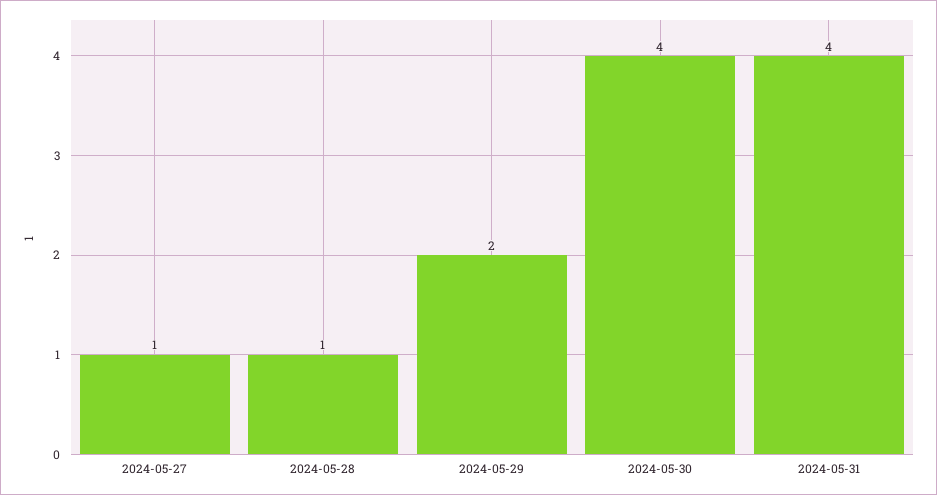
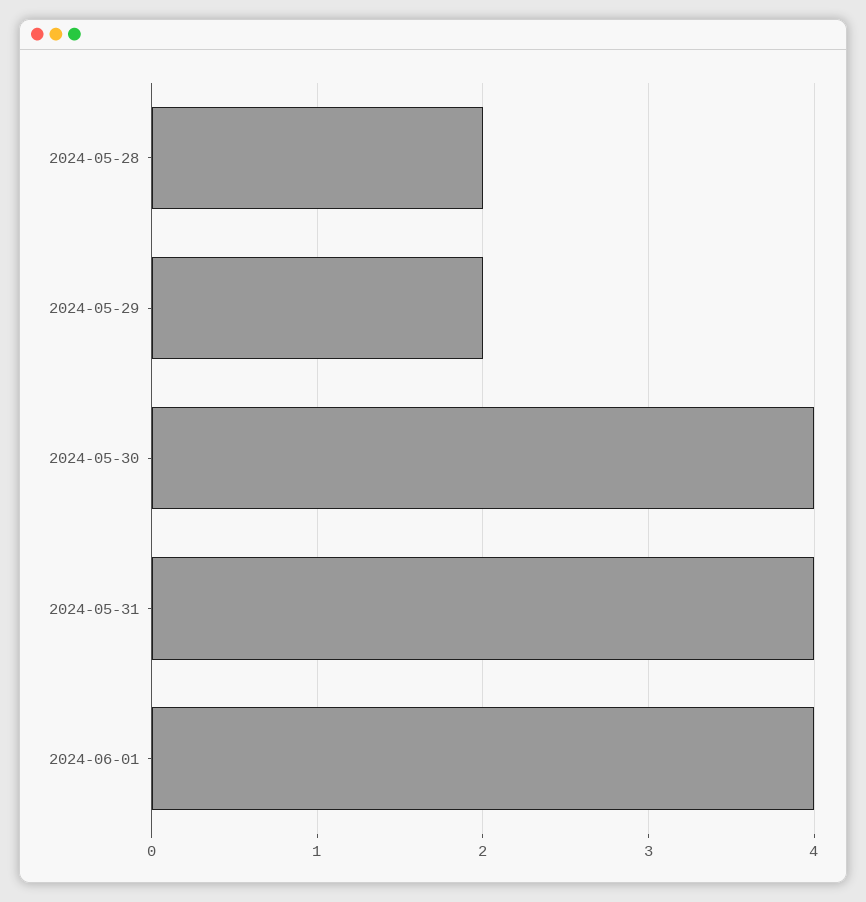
2024-05-27: 1 -> none
2024-05-28: 1 -> 2
2024-06-01: none -> 4

